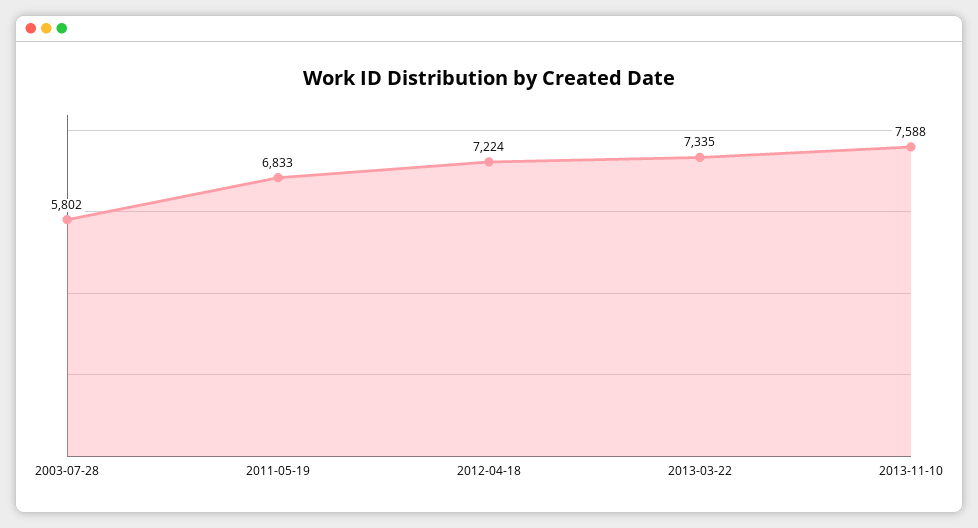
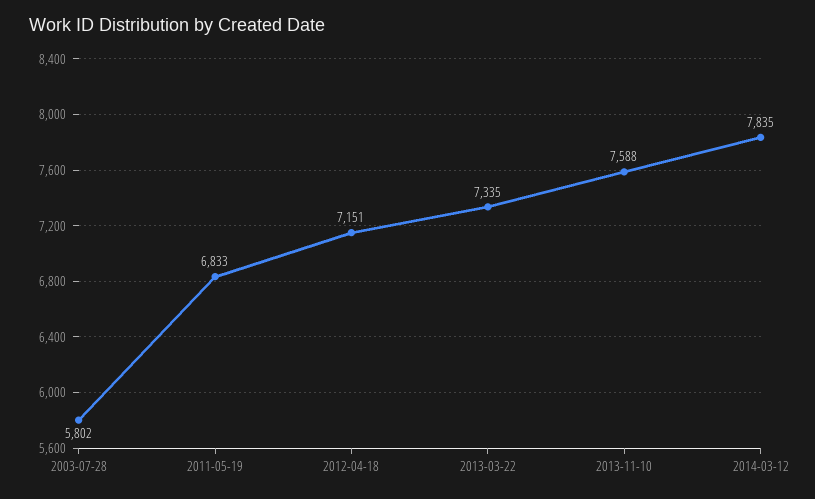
2012-04-18: 7224 -> 7151
2014-03-12: none -> 7835

